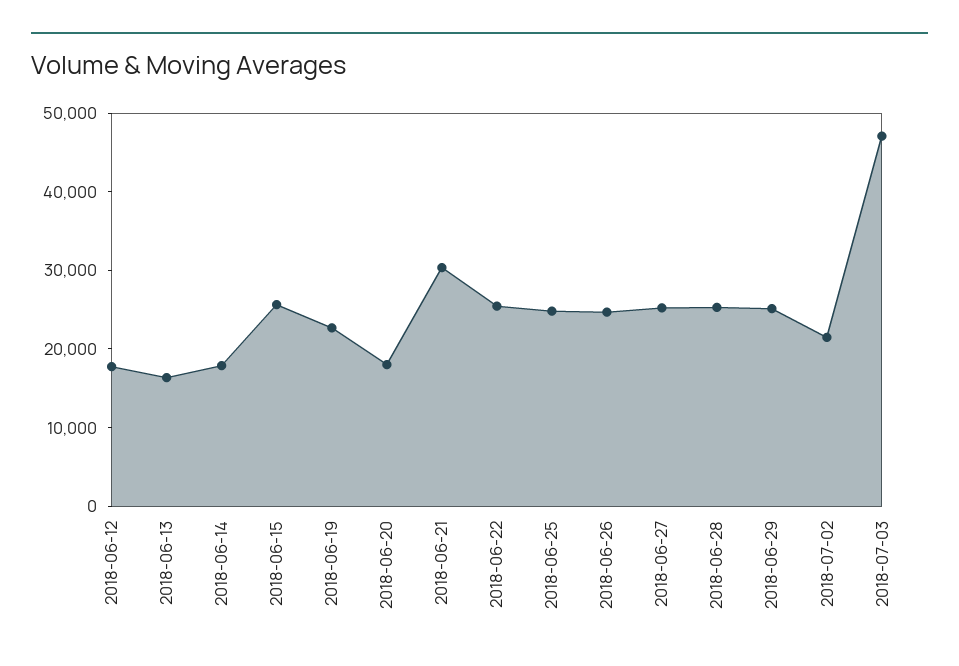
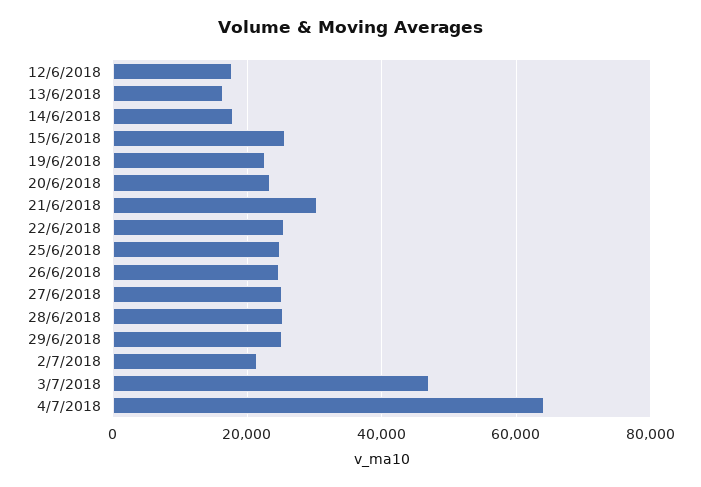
2018-06-20: 18000 -> 24000
4/7/2018: none -> 64000

